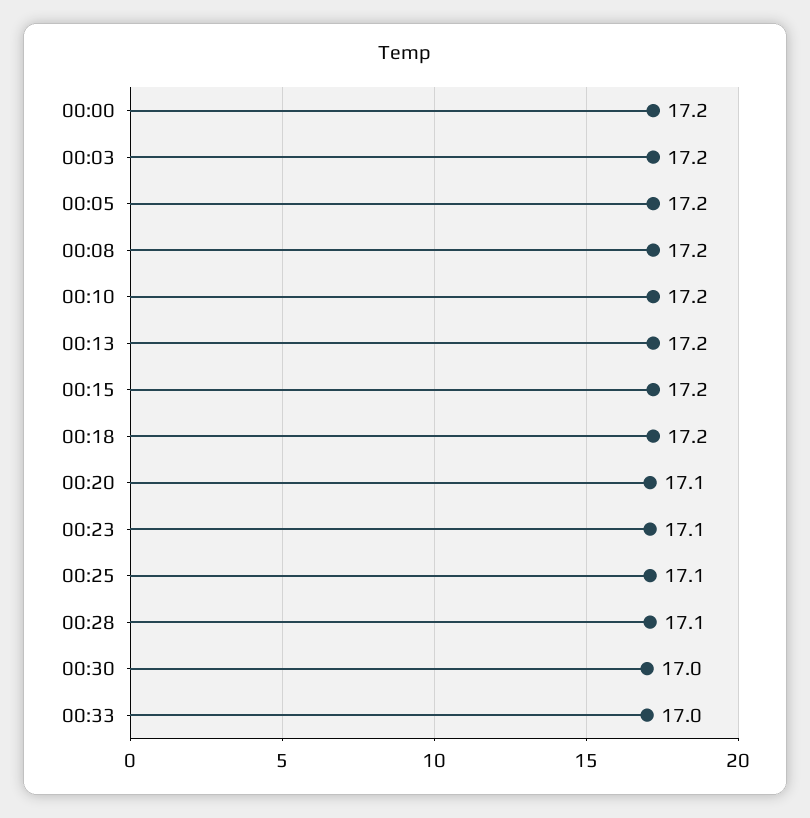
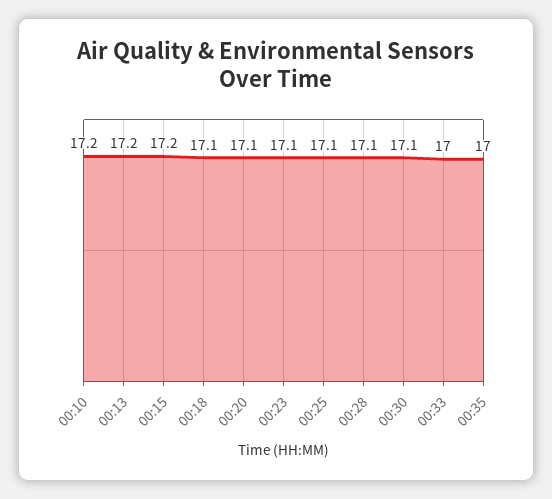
00:00: 17.2 -> none
00:03: 17.2 -> none
00:05: 17.2 -> none
00:08: 17.2 -> none
00:18: 17.2 -> 17.1
00:30: 17 -> 17.1
00:35: none -> 17

